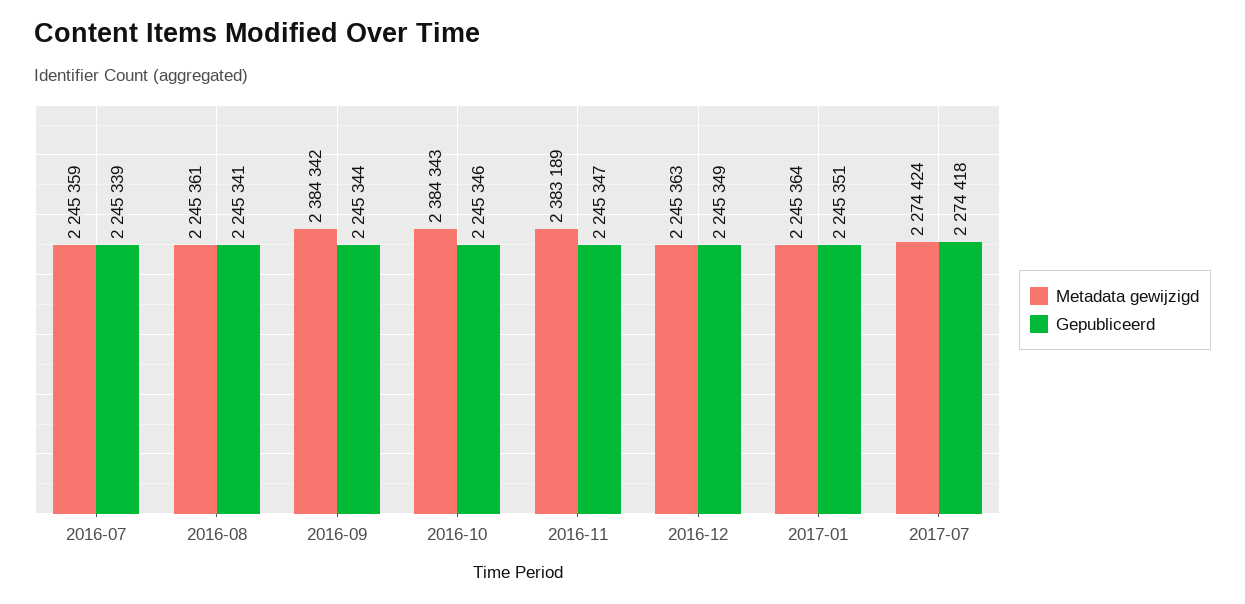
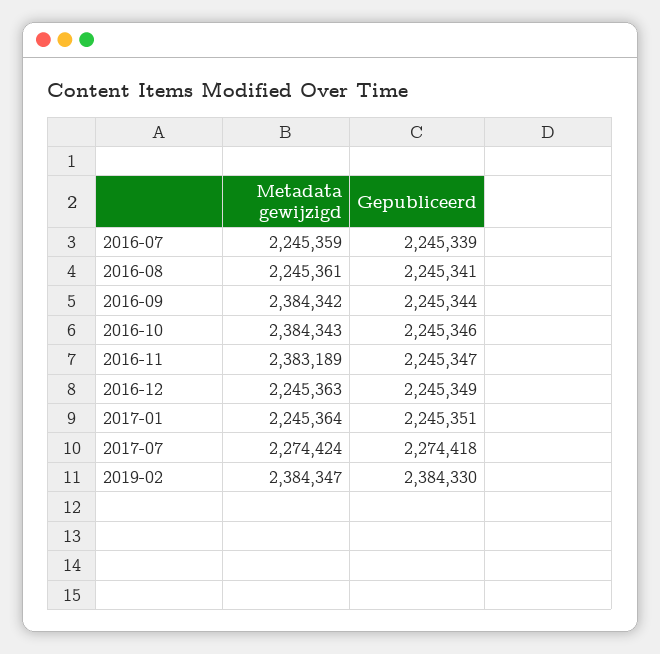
Metadata gewijzigd, 2019-02: none -> 2384347
Gepubliceerd, 2019-02: none -> 2384330

